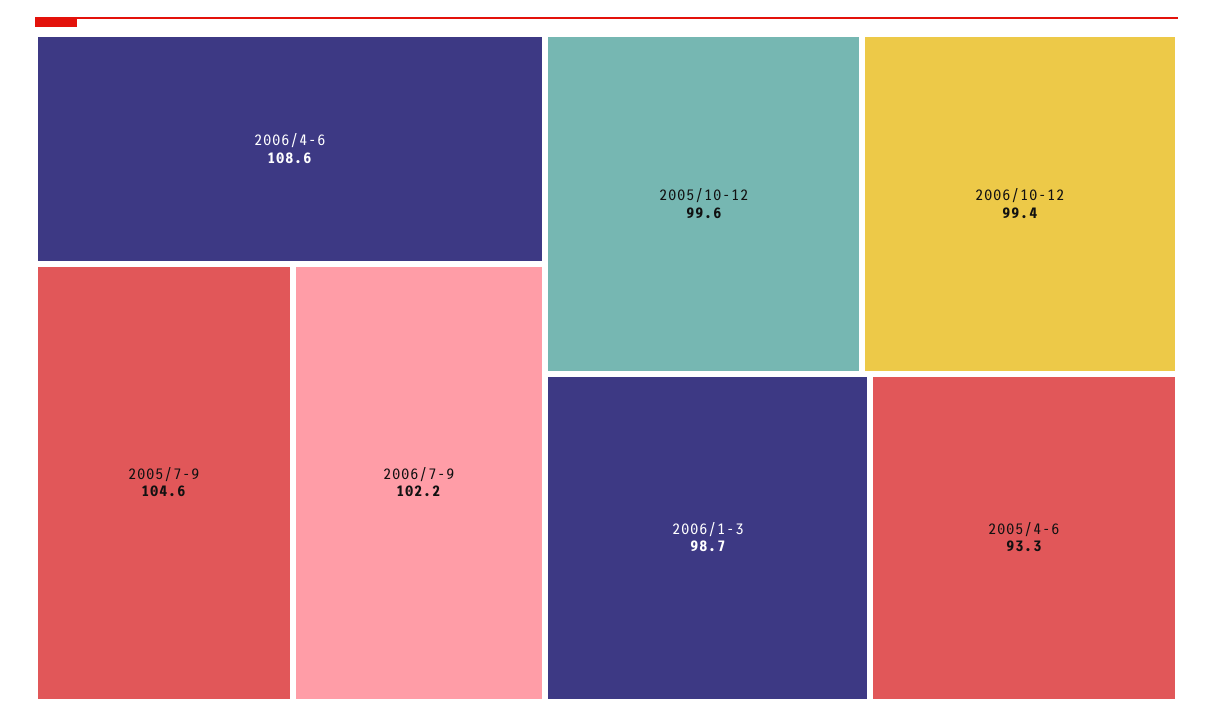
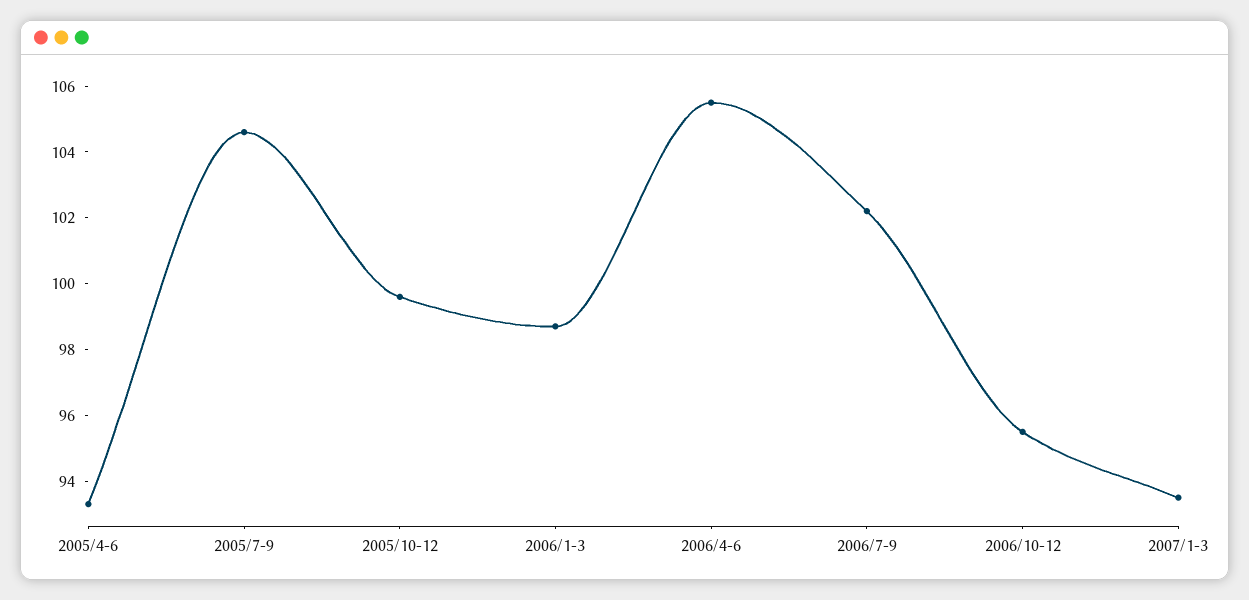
2006/4-6: 108.6 -> 105.5
2006/10-12: 99.4 -> 95.5
2007/1-3: none -> 93.5

